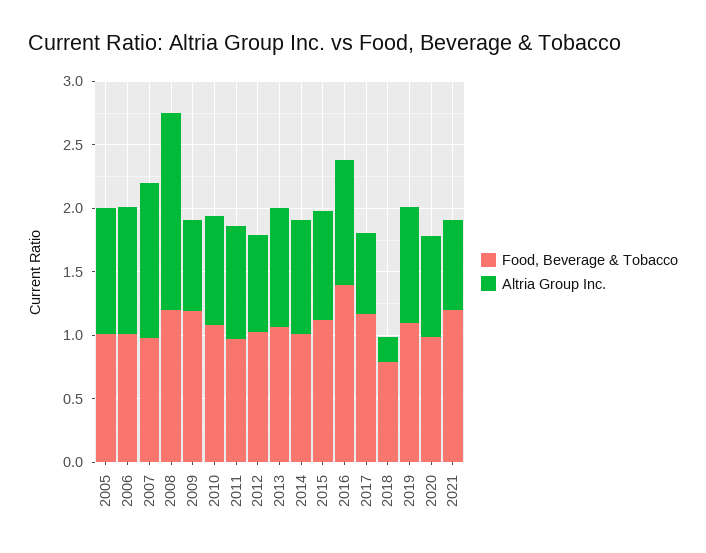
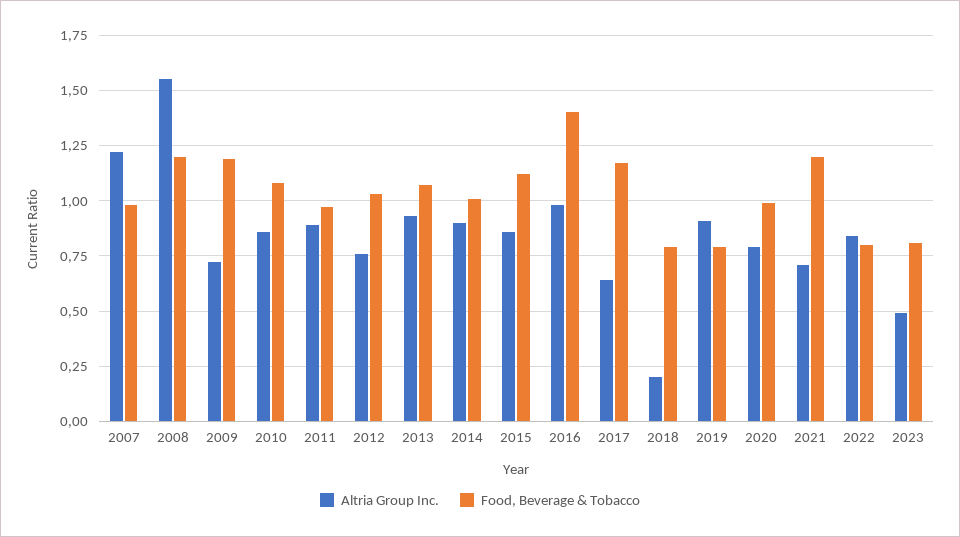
Food, Beverage & Tobacco, 2005: 1 -> none
Altria Group Inc., 2005: 1 -> none
Food, Beverage & Tobacco, 2006: 1 -> none
Altria Group Inc., 2006: 1 -> none
Food, Beverage & Tobacco, 2019: 1.1 -> 0.8
Altria Group Inc., 2022: none -> 0.85
Food, Beverage & Tobacco, 2022: none -> 0.8
Altria Group Inc., 2023: none -> 0.5
Food, Beverage & Tobacco, 2023: none -> 0.8

